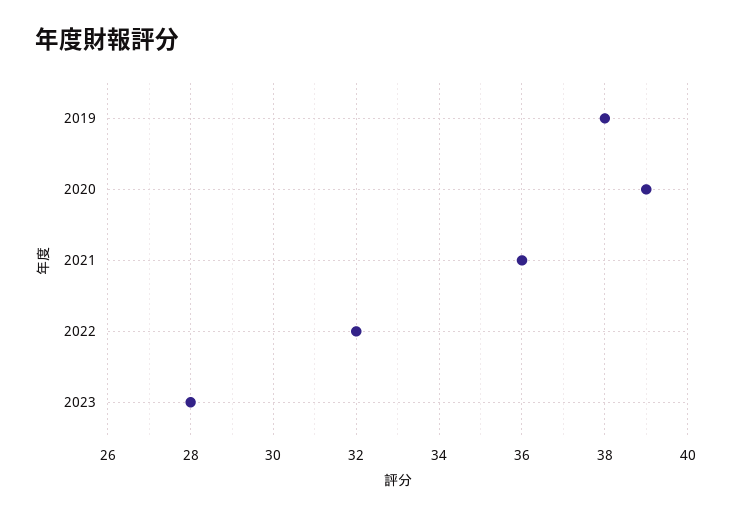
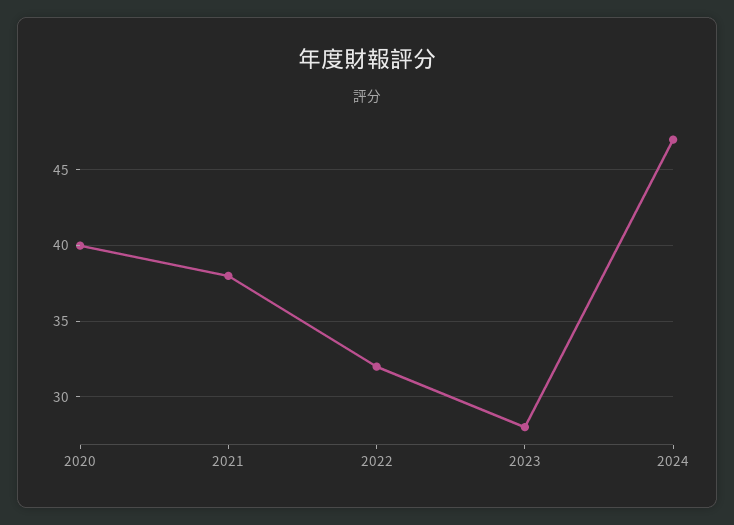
2019: 38 -> none
2020: 39 -> 40
2021: 36 -> 38
2024: none -> 47

